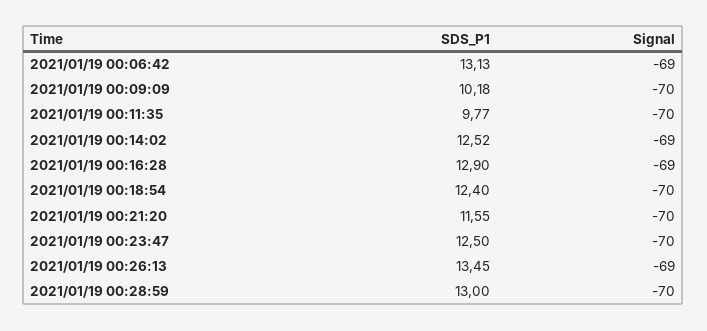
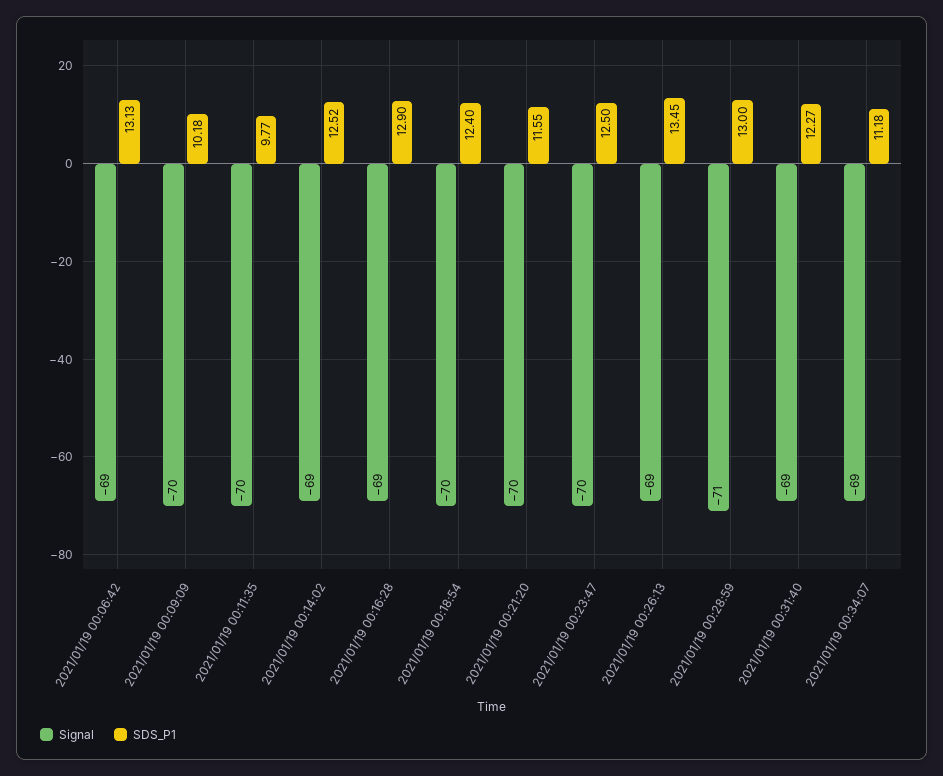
Signal, 2021/01/19 00:28:59: -70 -> -71
Signal, 2021/01/19 00:31:40: none -> -69
SDS_P1, 2021/01/19 00:31:40: none -> 12.27
Signal, 2021/01/19 00:34:07: none -> -69
SDS_P1, 2021/01/19 00:34:07: none -> 11.18

